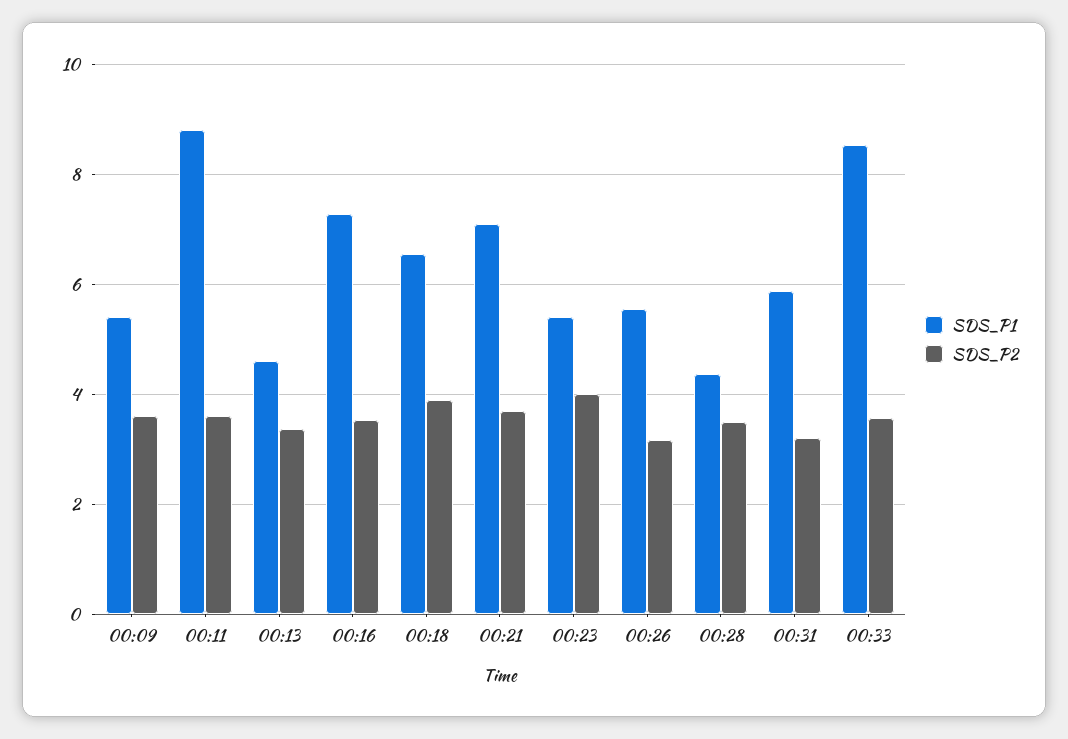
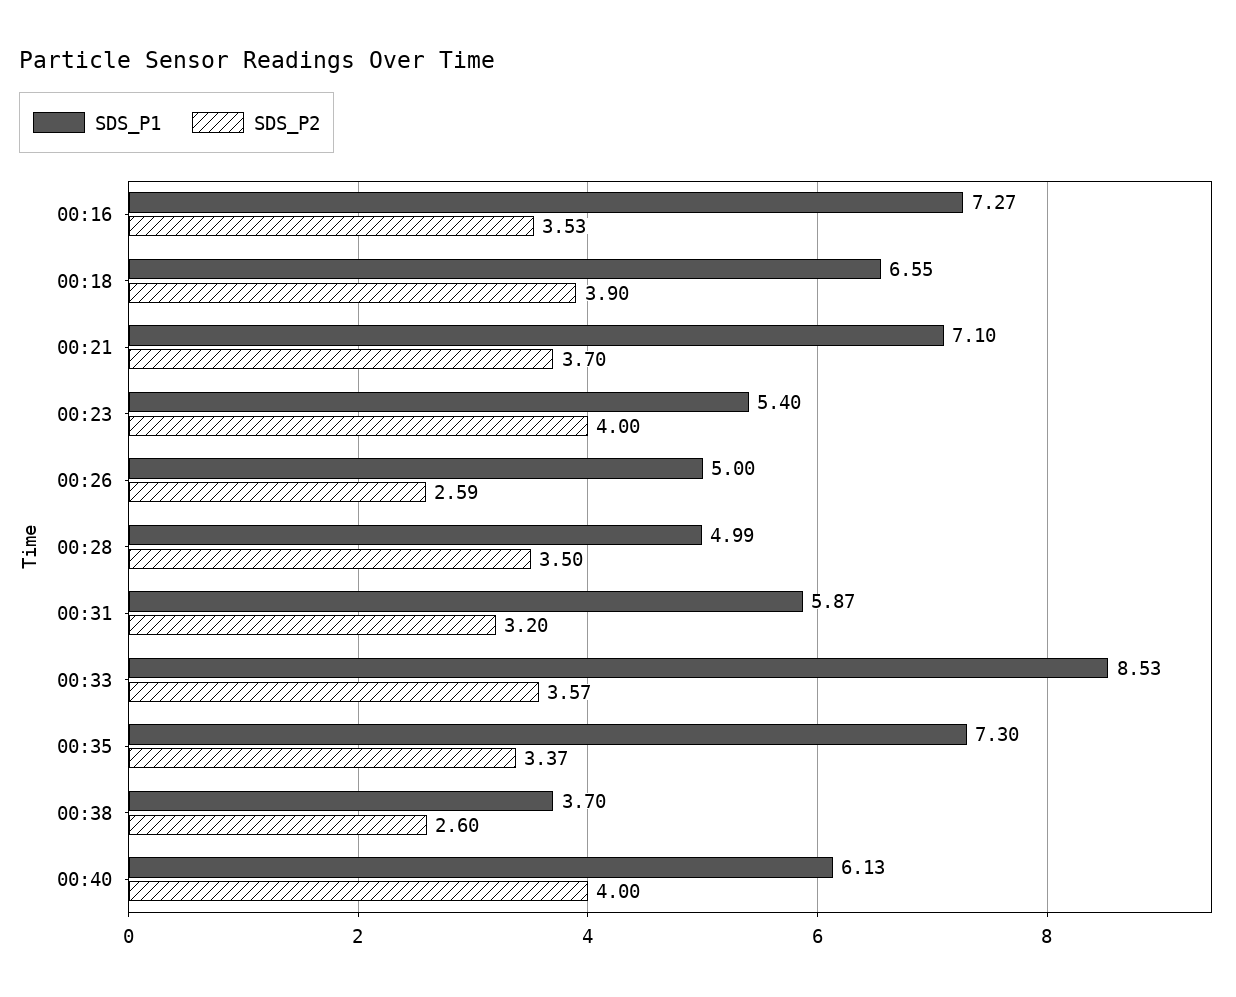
SDS_P1, 00:09: 5.4 -> none
SDS_P2, 00:09: 3.6 -> none
SDS_P1, 00:11: 8.8 -> none
SDS_P2, 00:11: 3.6 -> none
SDS_P1, 00:13: 4.6 -> none
SDS_P2, 00:13: 3.4 -> none
SDS_P1, 00:26: 5.6 -> 5
SDS_P2, 00:26: 3.2 -> 2.59
SDS_P1, 00:28: 4.4 -> 4.99
SDS_P1, 00:35: none -> 7.3
SDS_P2, 00:35: none -> 3.37
SDS_P1, 00:38: none -> 3.7
SDS_P2, 00:38: none -> 2.6
SDS_P1, 00:40: none -> 6.13
SDS_P2, 00:40: none -> 4

